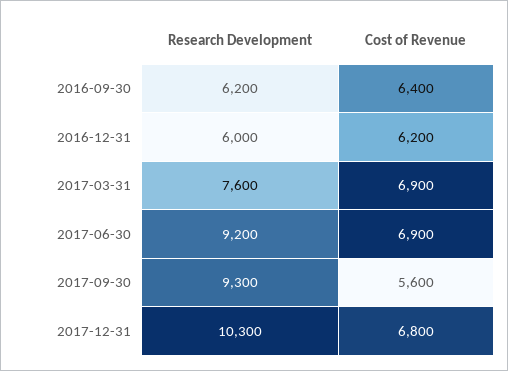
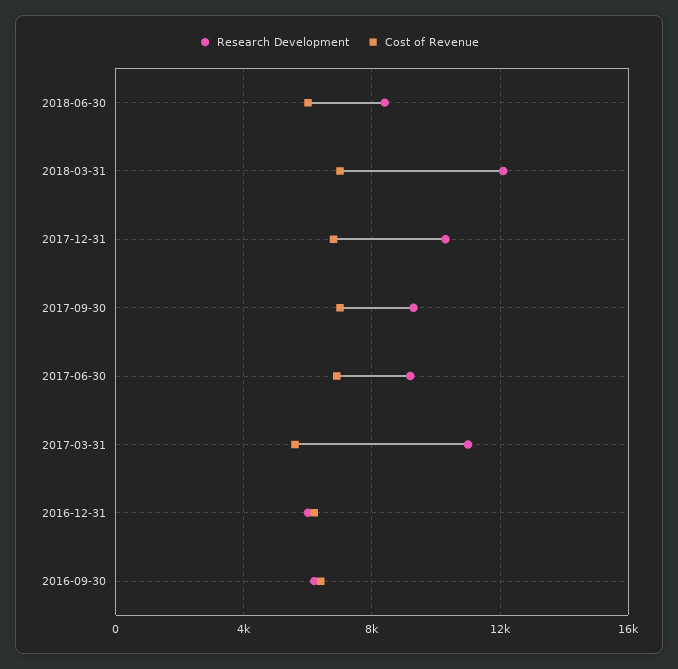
Research Development, 2017-03-31: 7600 -> 11000
Cost of Revenue, 2017-03-31: 6900 -> 5500
Cost of Revenue, 2017-09-30: 5600 -> 7000
Research Development, 2018-06-30: none -> 8500
Cost of Revenue, 2018-06-30: none -> 6000
Research Development, 2018-03-31: none -> 12000
Cost of Revenue, 2018-03-31: none -> 7000

